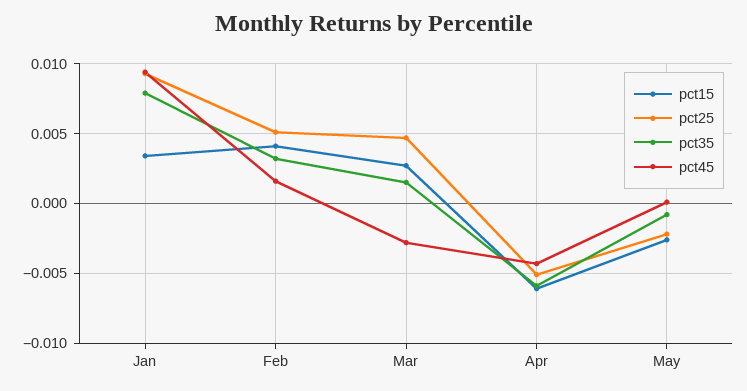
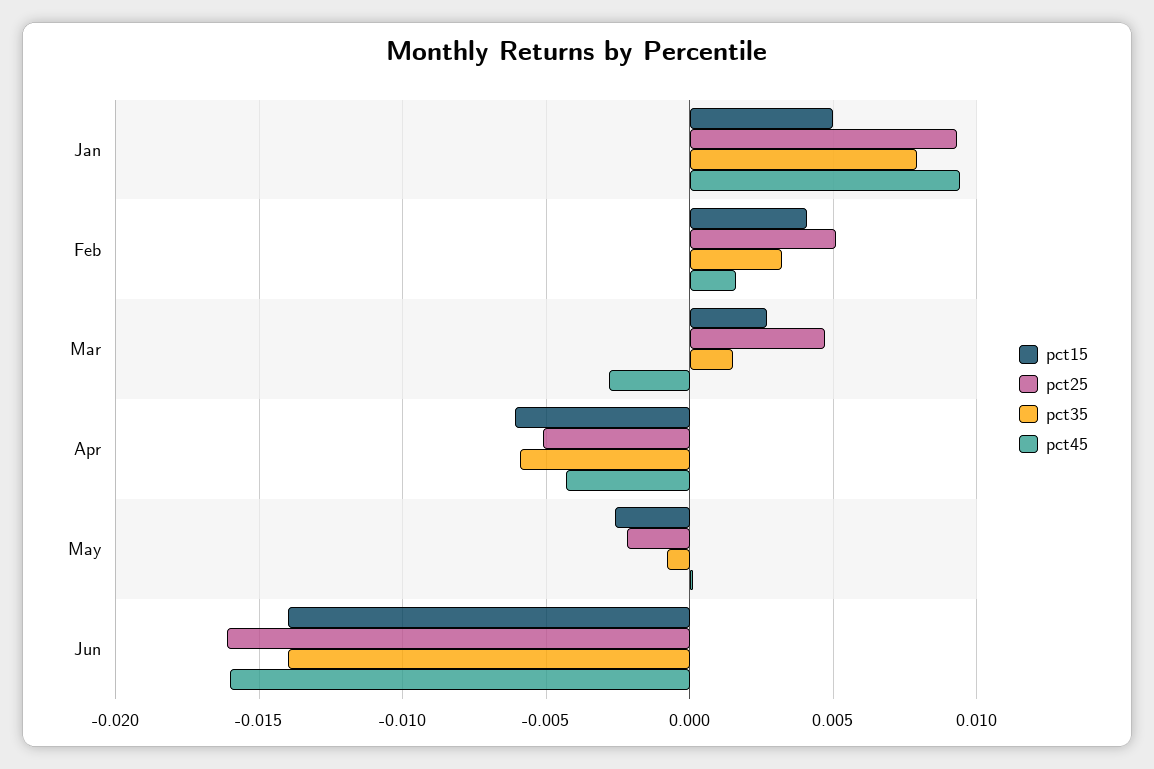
pct15, Jan: 0.0035 -> 0.005
pct15, Jun: none -> -0.014
pct25, Jun: none -> -0.016
pct35, Jun: none -> -0.014
pct45, Jun: none -> -0.016

